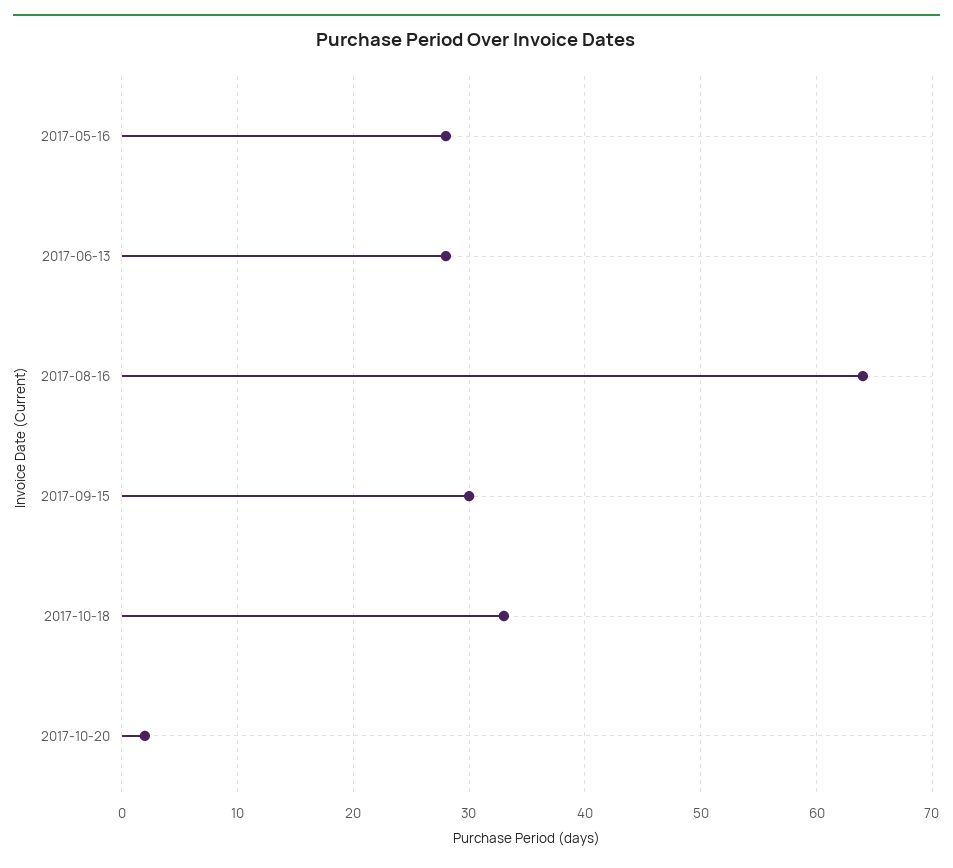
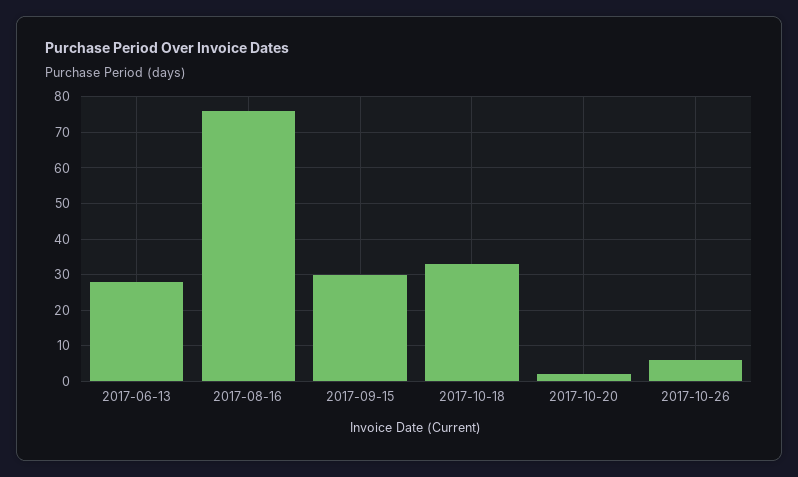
2017-05-16: 28 -> none
2017-08-16: 64 -> 75
2017-10-26: none -> 5

